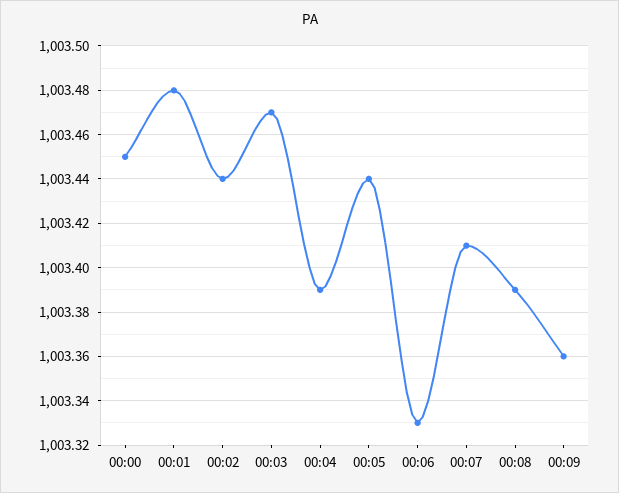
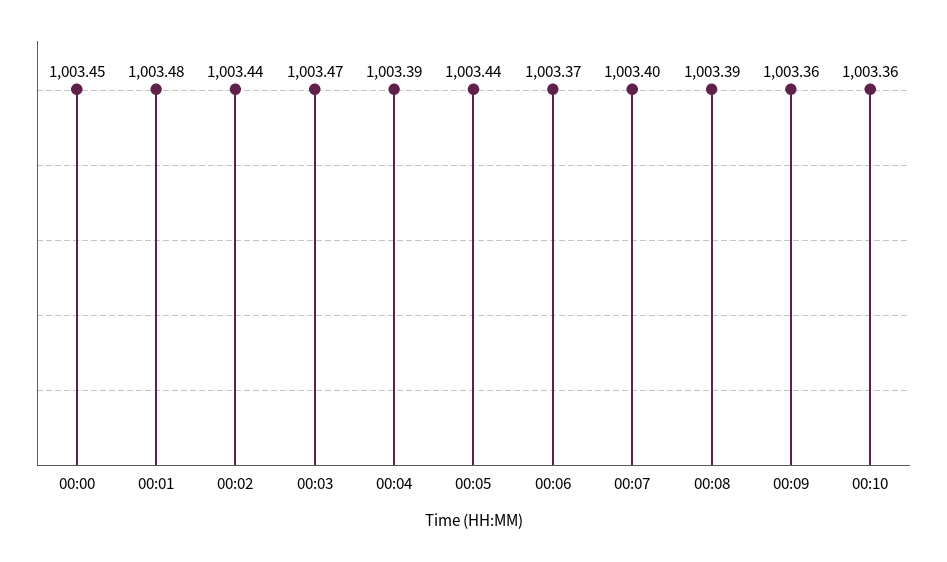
00:06: 1003.33 -> 1003.37
00:07: 1003.41 -> 1003.4
00:10: none -> 1003.36

